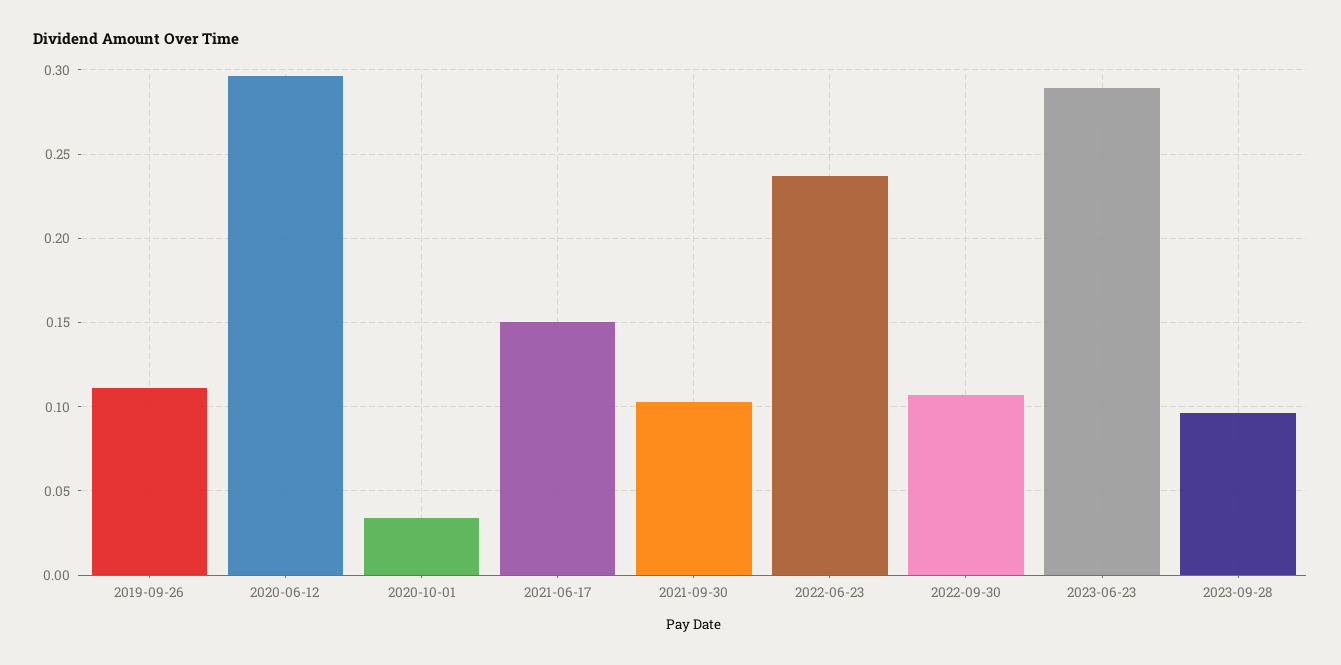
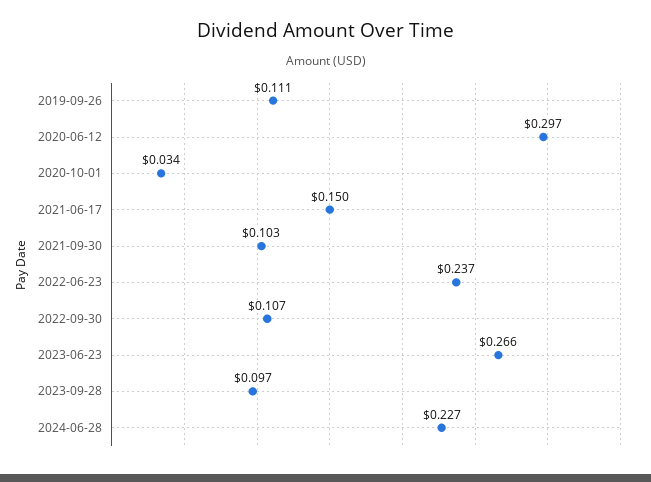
2023-06-23: 0.29 -> 0.266
2024-06-28: none -> 0.227

